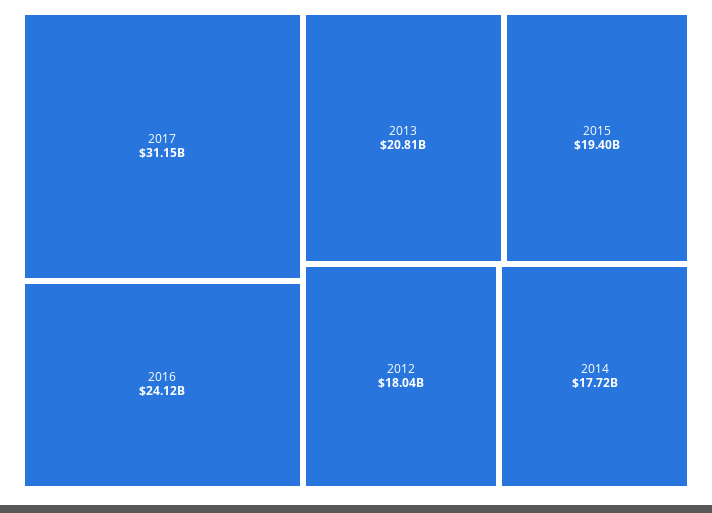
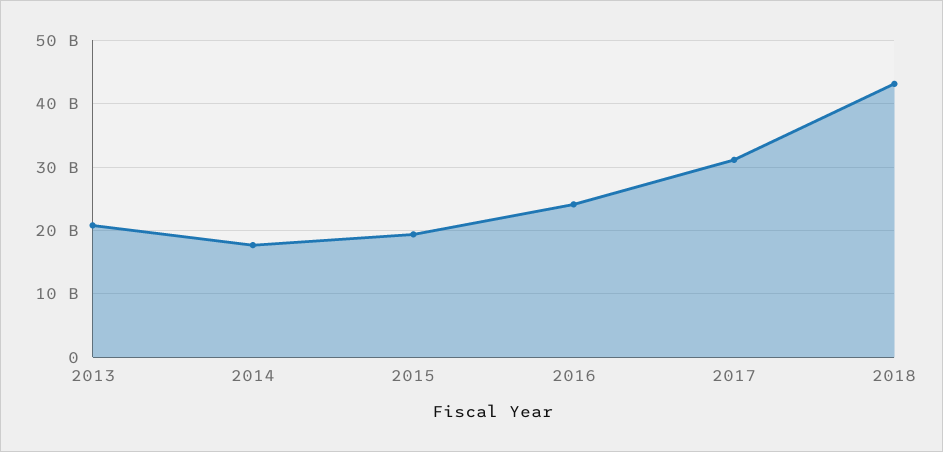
2012: 18040000000 -> none
2018: none -> 43000000000

